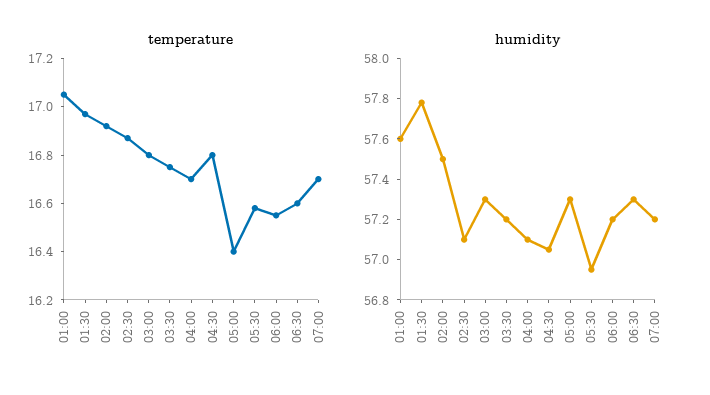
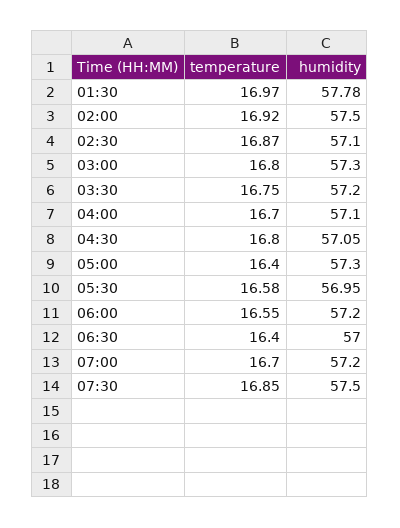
temperature, 01:00: 17.05 -> none
temperature, 06:30: 16.6 -> 16.4
humidity, 01:00: 57.6 -> none
humidity, 06:30: 57.3 -> 57
temperature, 07:30: none -> 16.85
humidity, 07:30: none -> 57.5

